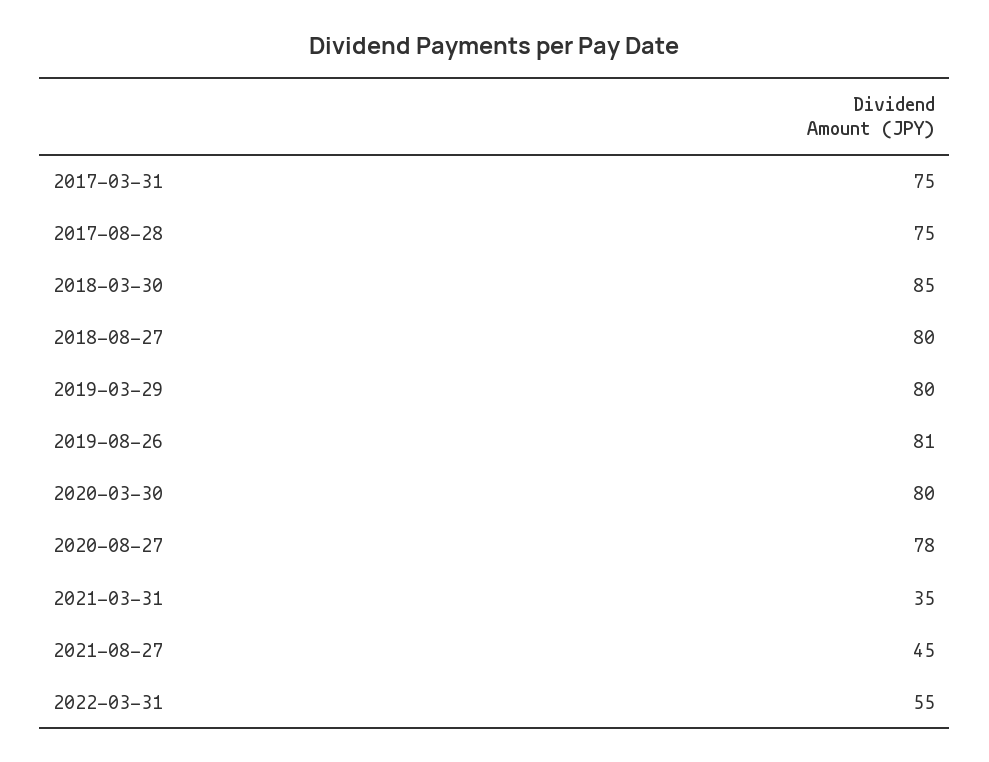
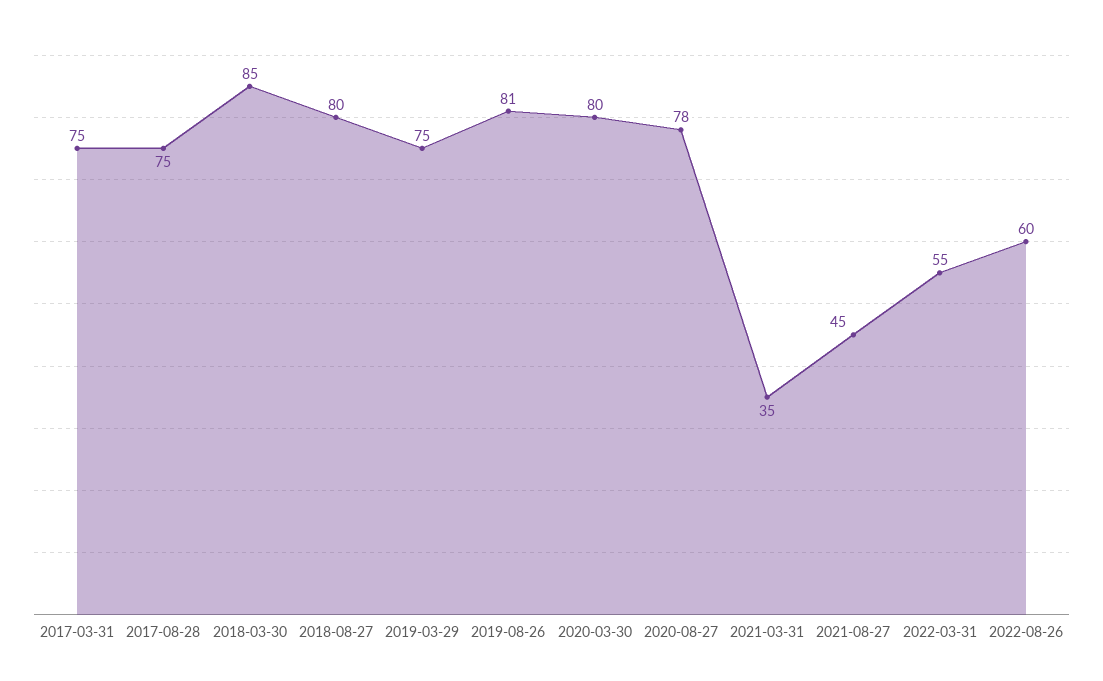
2019-03-29: 80 -> 75
2022-08-26: none -> 60

